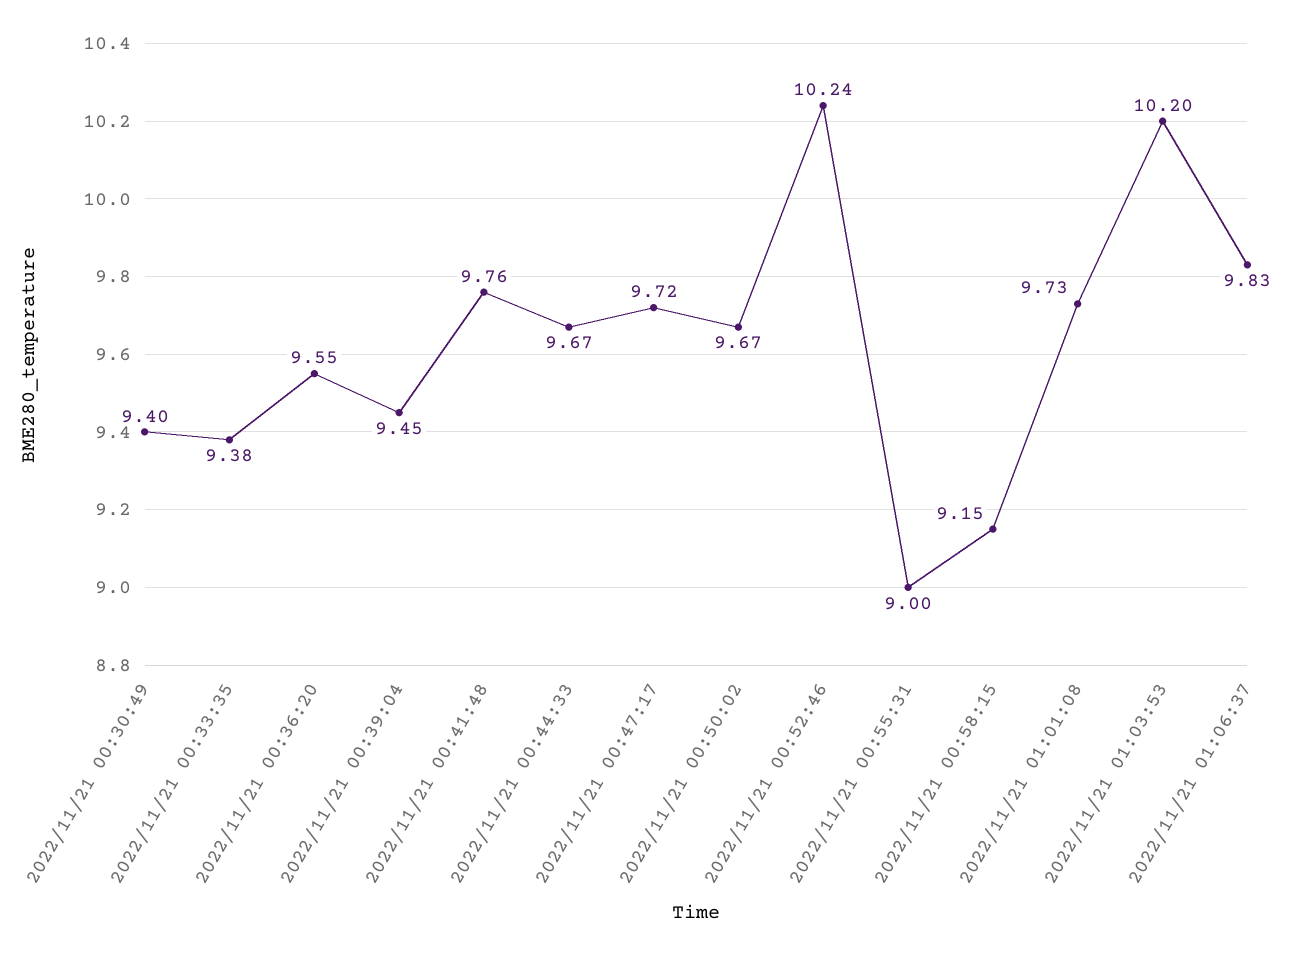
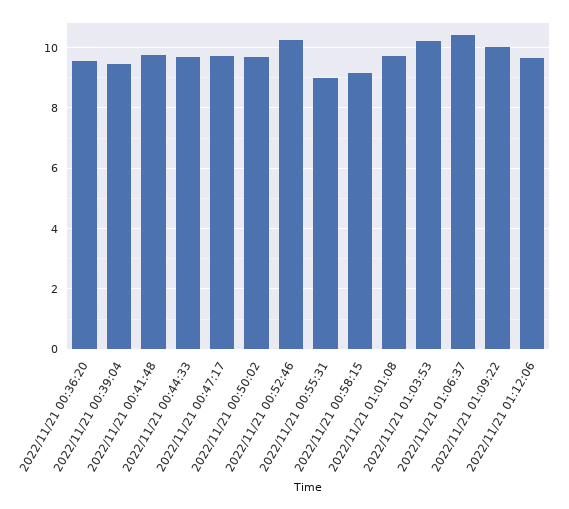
2022/11/21 00:30:49: 9.4 -> none
2022/11/21 00:33:35: 9.38 -> none
2022/11/21 01:06:37: 9.83 -> 10.4
2022/11/21 01:09:22: none -> 10
2022/11/21 01:12:06: none -> 9.6

